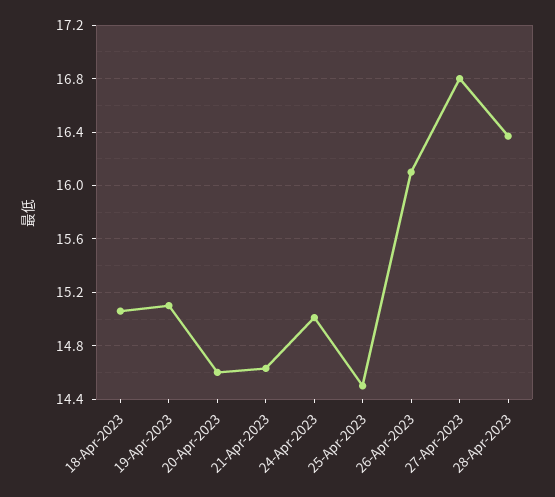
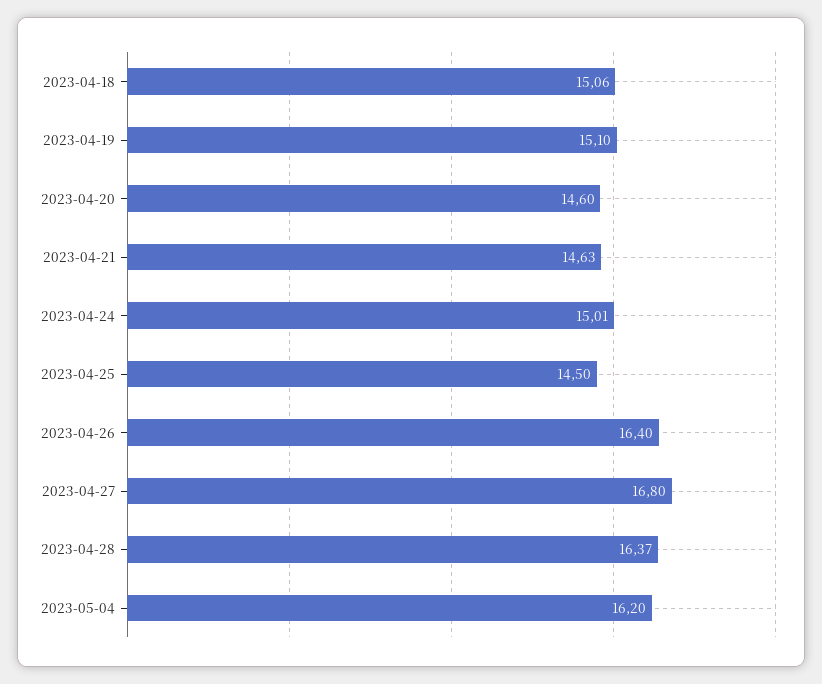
26-Apr-2023: 16.1 -> 16.4
2023-05-04: none -> 16.2

